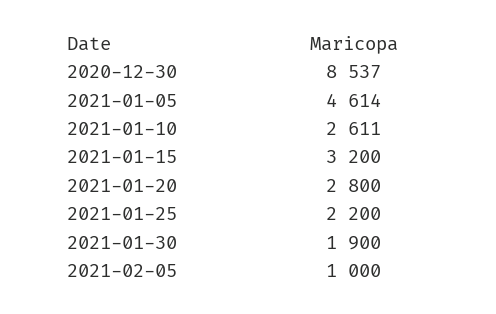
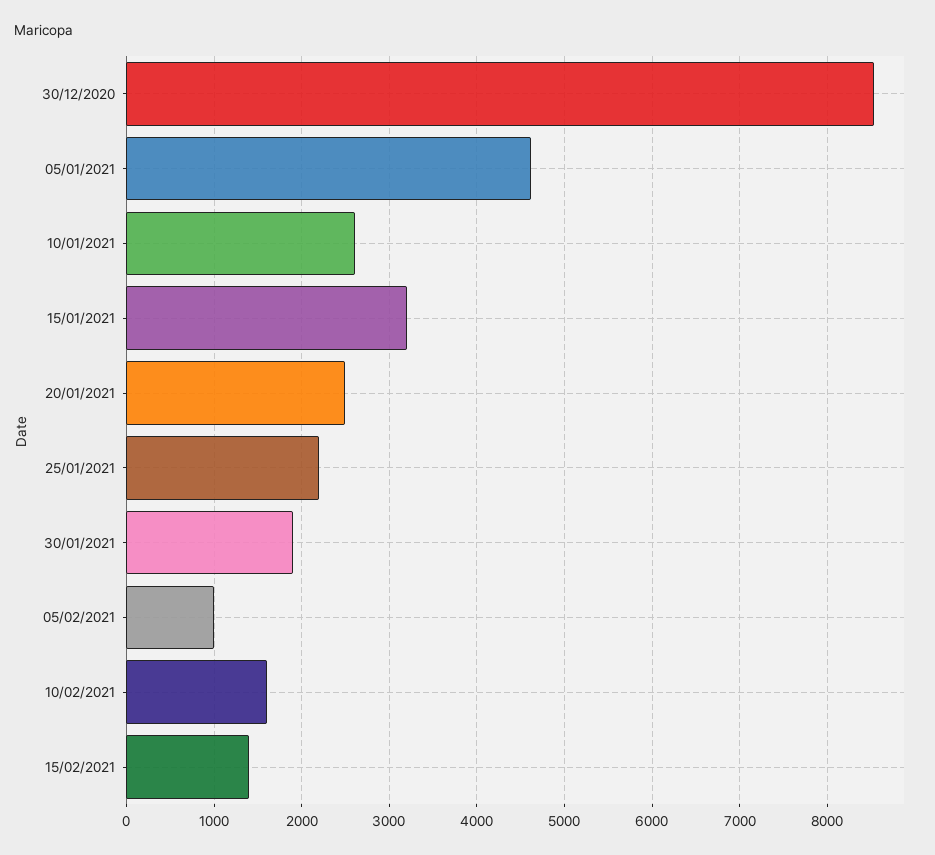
2021-01-20: 2800 -> 2500
10/02/2021: none -> 1600
15/02/2021: none -> 1400

